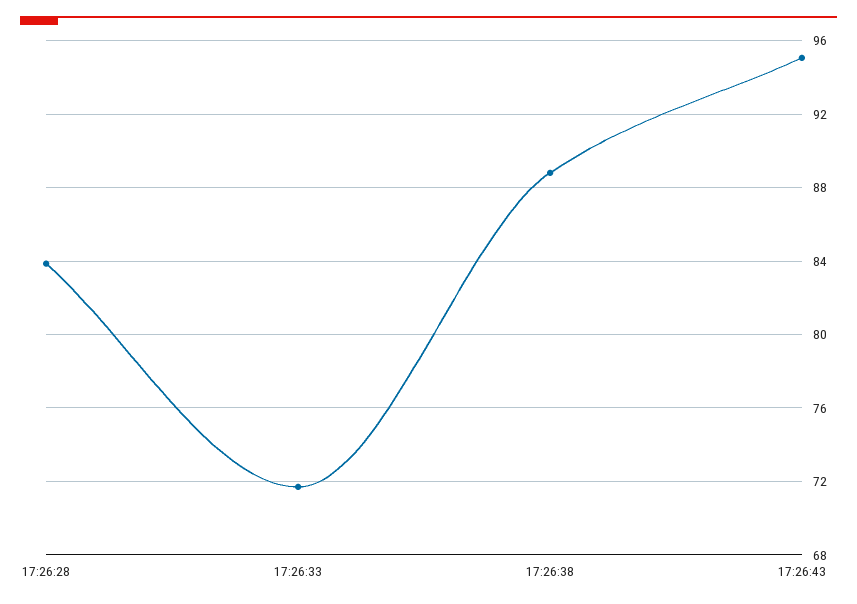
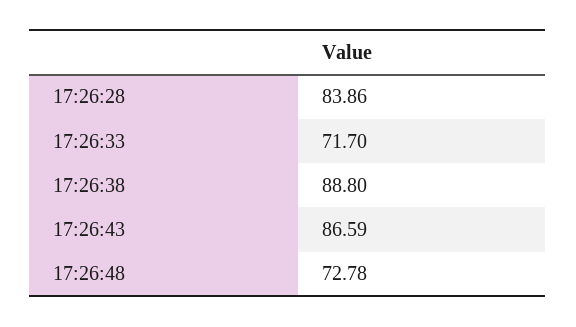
17:26:43: 95 -> 86.59
17:26:48: none -> 72.78

